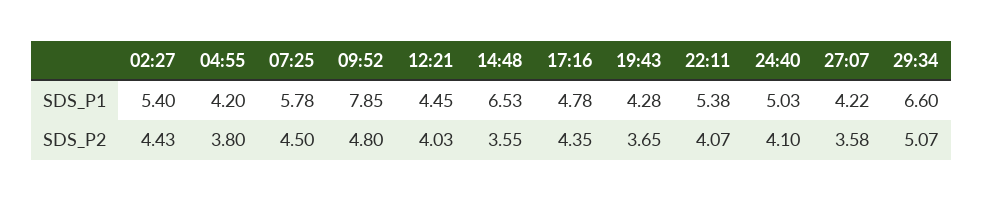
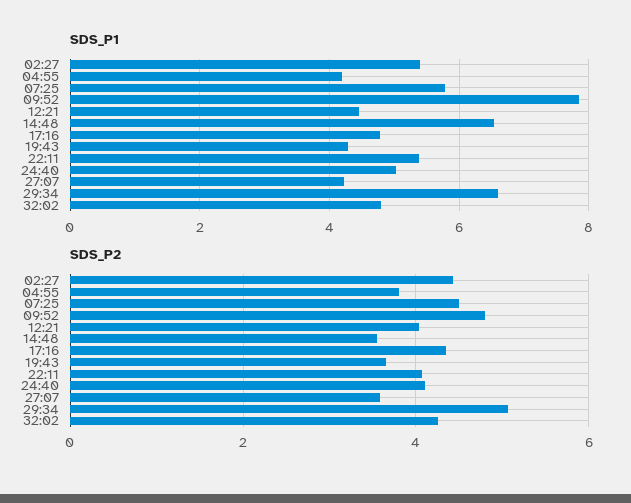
SDS_P1, 32:02: none -> 4.8
SDS_P2, 32:02: none -> 4.2

